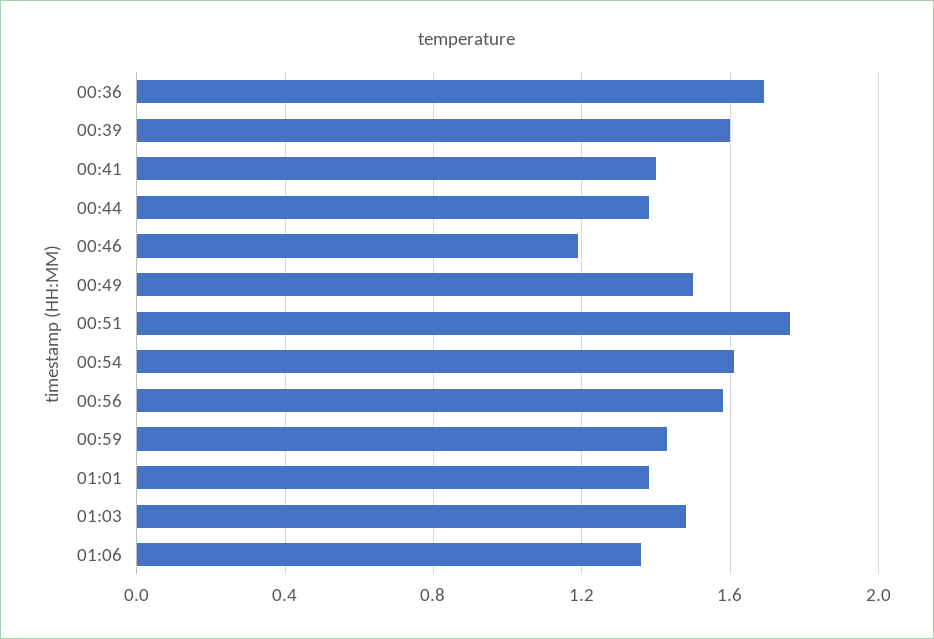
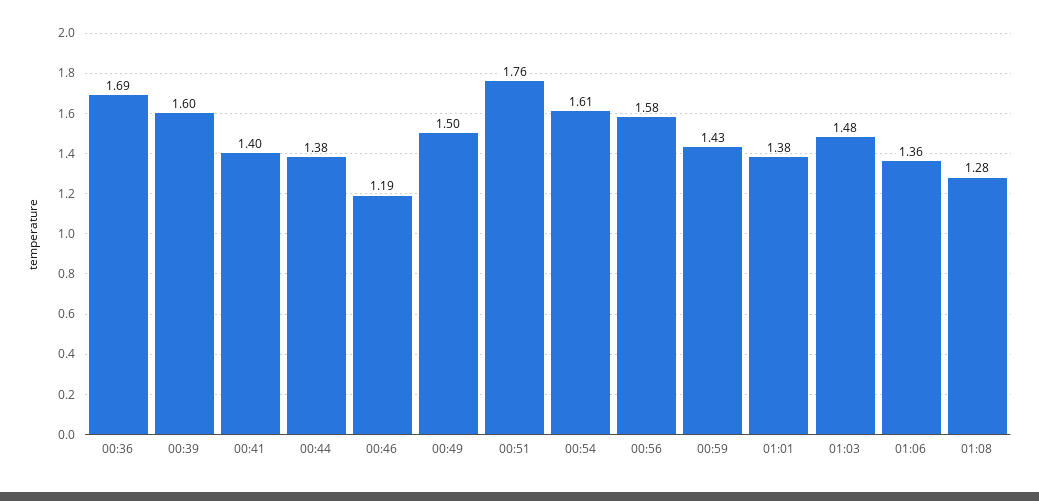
01:08: none -> 1.28

